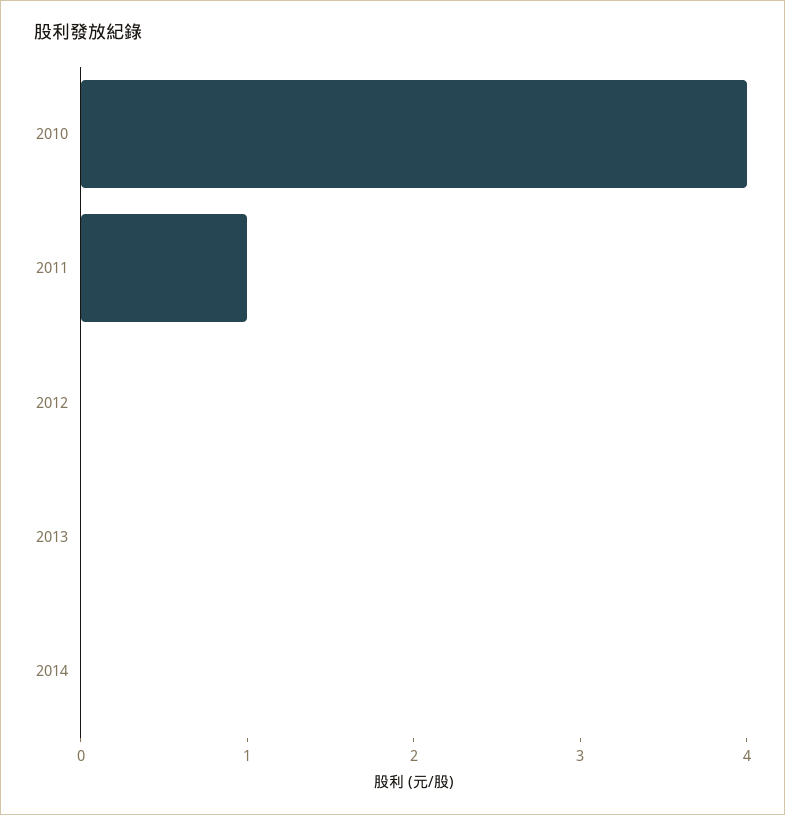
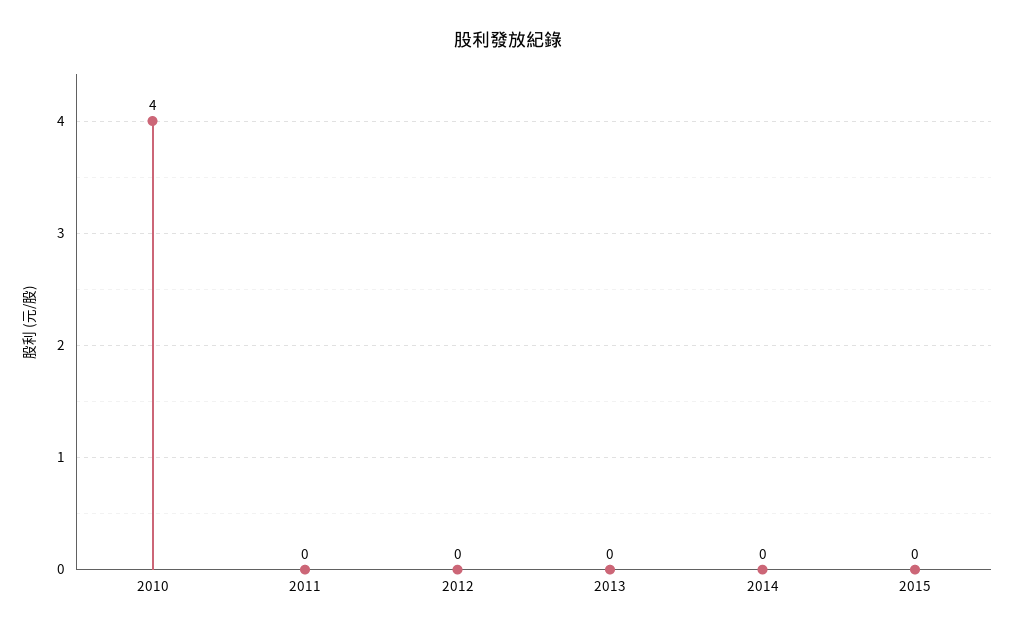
2011: 1 -> 0
2015: none -> 0

